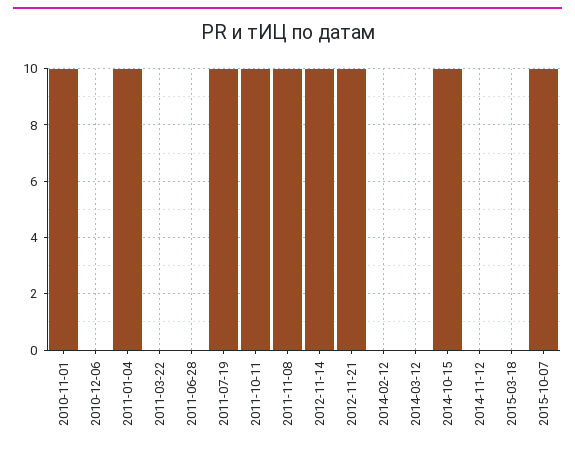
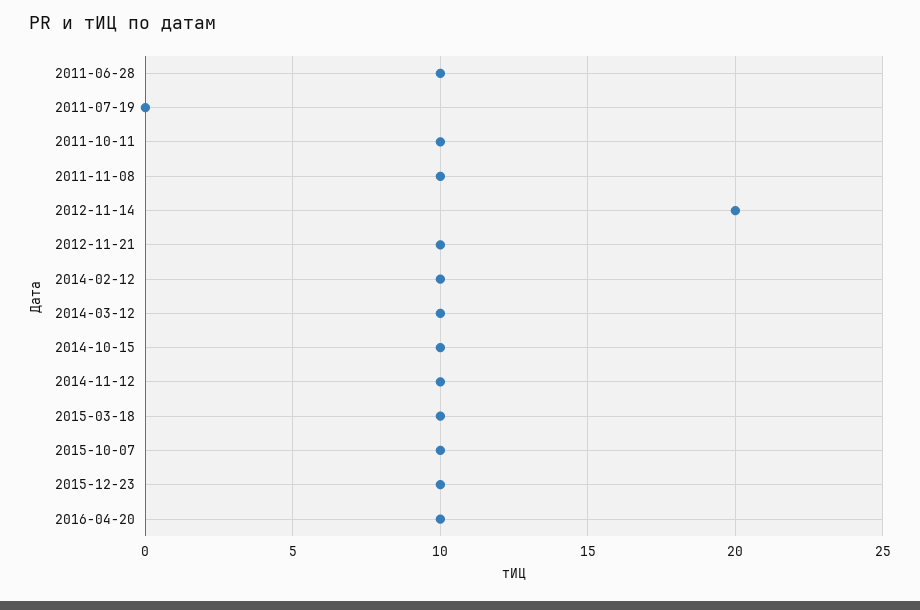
2010-11-01: 10 -> none
2010-12-06: 0 -> none
2011-01-04: 10 -> none
2011-03-22: 0 -> none
2011-06-28: 0 -> 10
2011-07-19: 10 -> 0
2012-11-14: 10 -> 20
2014-02-12: 0 -> 10
2014-03-12: 0 -> 10
2014-11-12: 0 -> 10
2015-03-18: 0 -> 10
2015-12-23: none -> 10
2016-04-20: none -> 10

